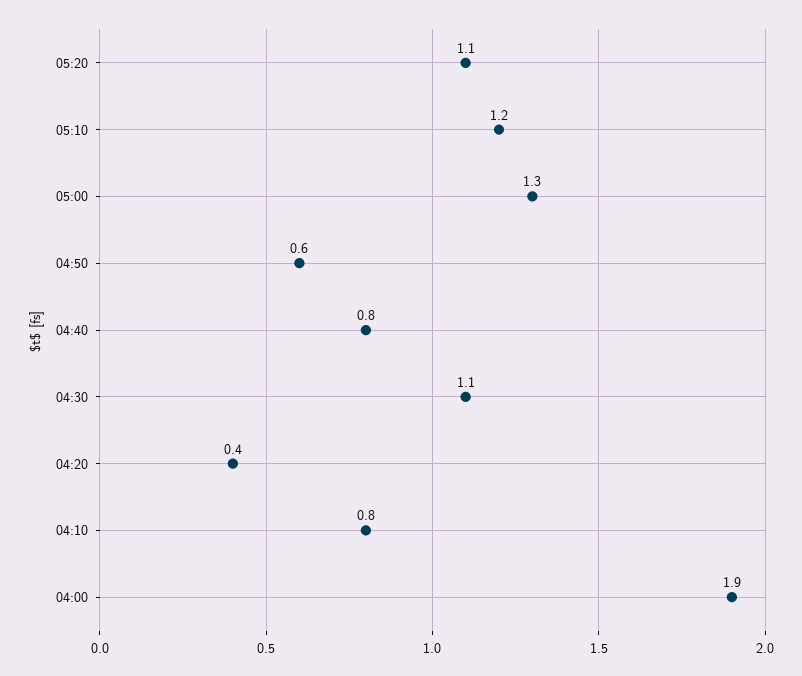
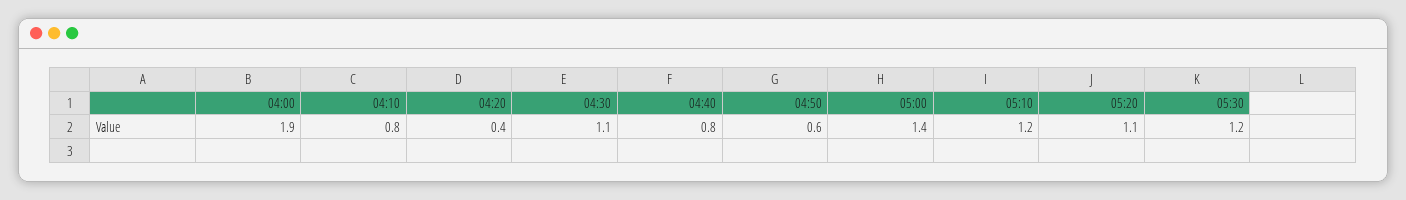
05:00: 1.3 -> 1.4
05:30: none -> 1.2

